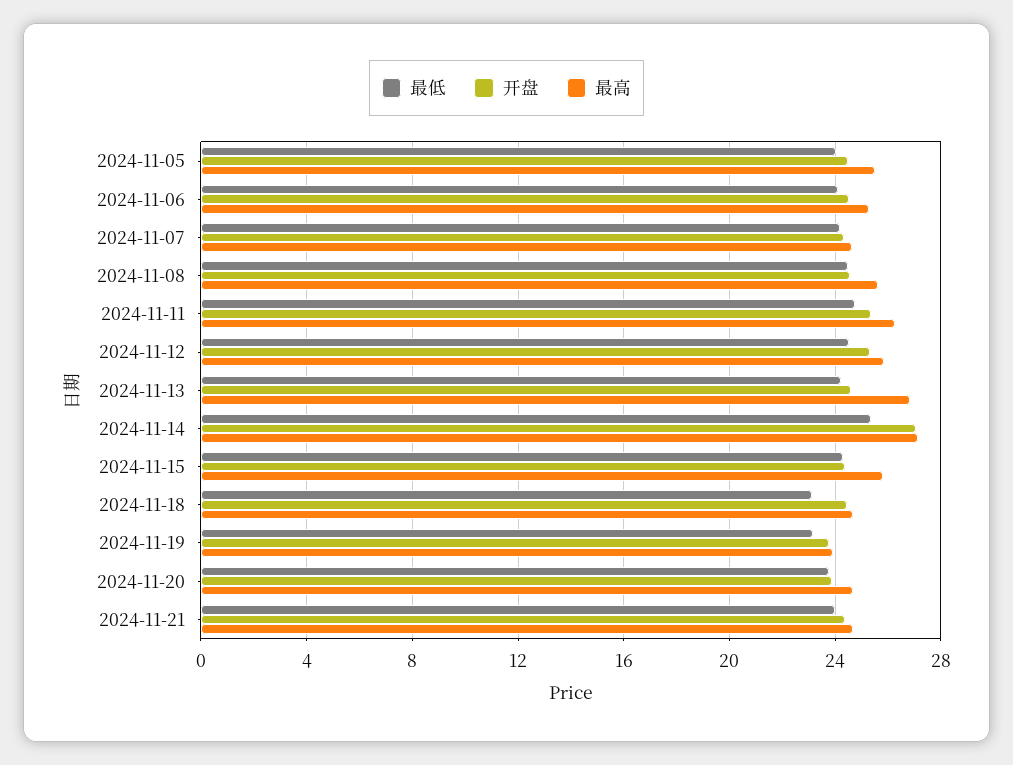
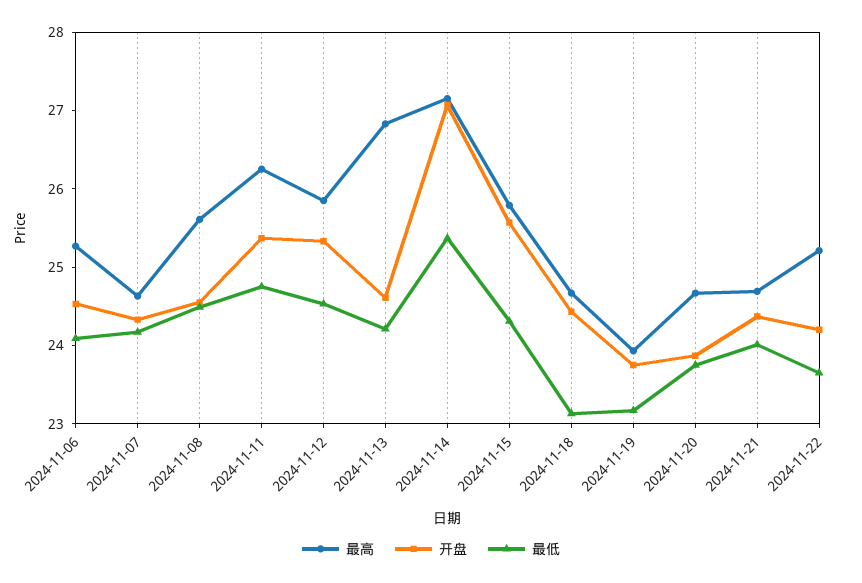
最低, 2024-11-05: 24 -> none
开盘, 2024-11-05: 24.5 -> none
最高, 2024-11-05: 25.5 -> none
开盘, 2024-11-15: 24.5 -> 25.6
最高, 2024-11-22: none -> 25.2
开盘, 2024-11-22: none -> 24.2
最低, 2024-11-22: none -> 23.6

